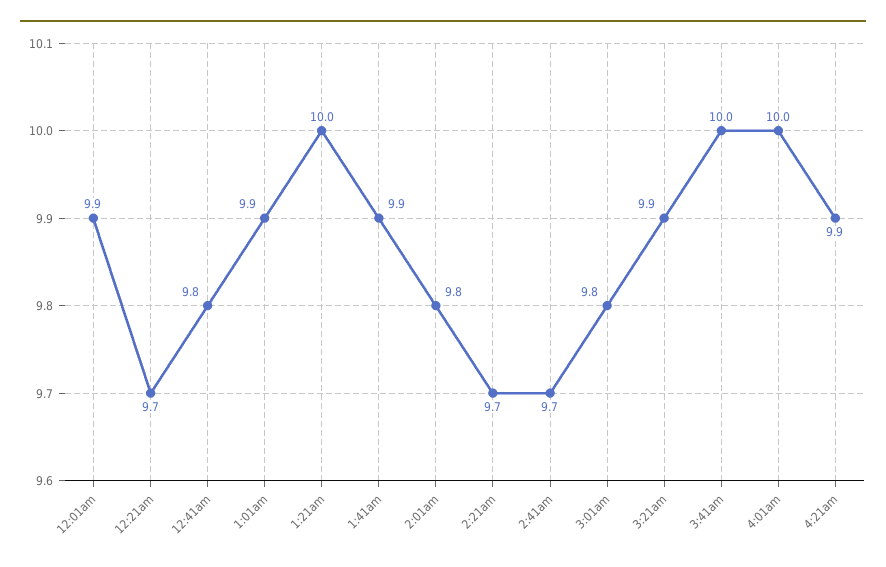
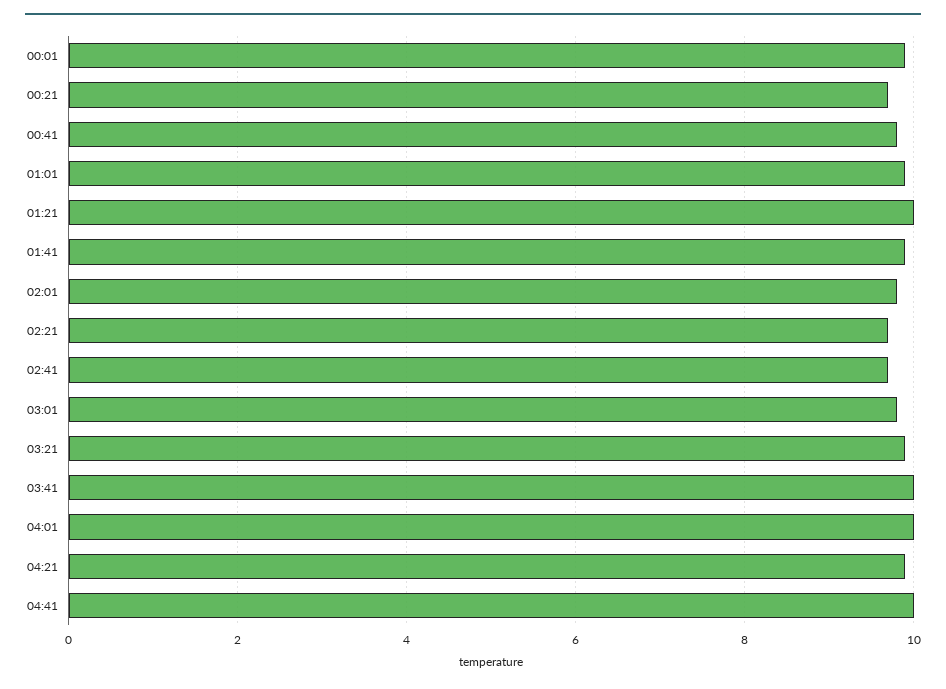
04:41: none -> 10

